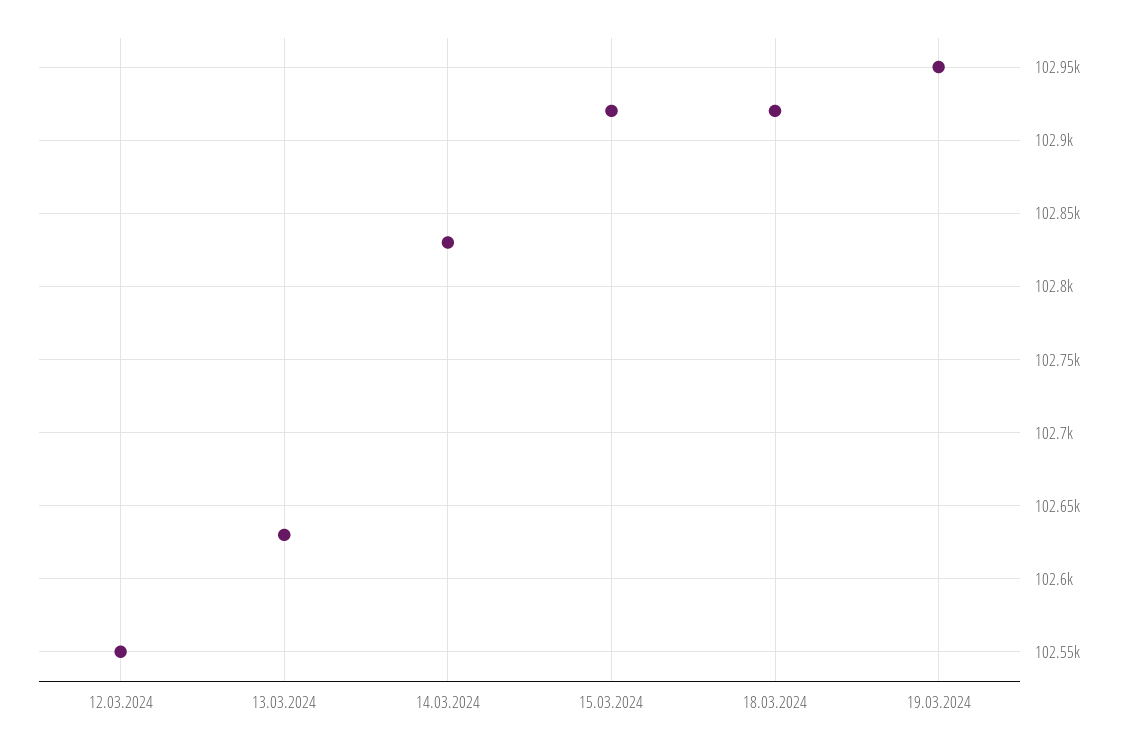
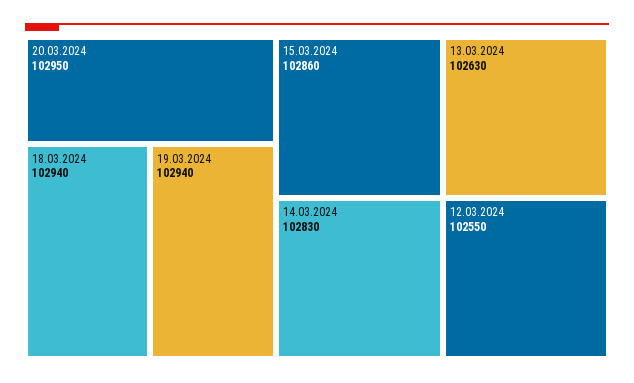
15.03.2024: 102920 -> 102860
18.03.2024: 102920 -> 102940
19.03.2024: 102950 -> 102940
20.03.2024: none -> 102950

